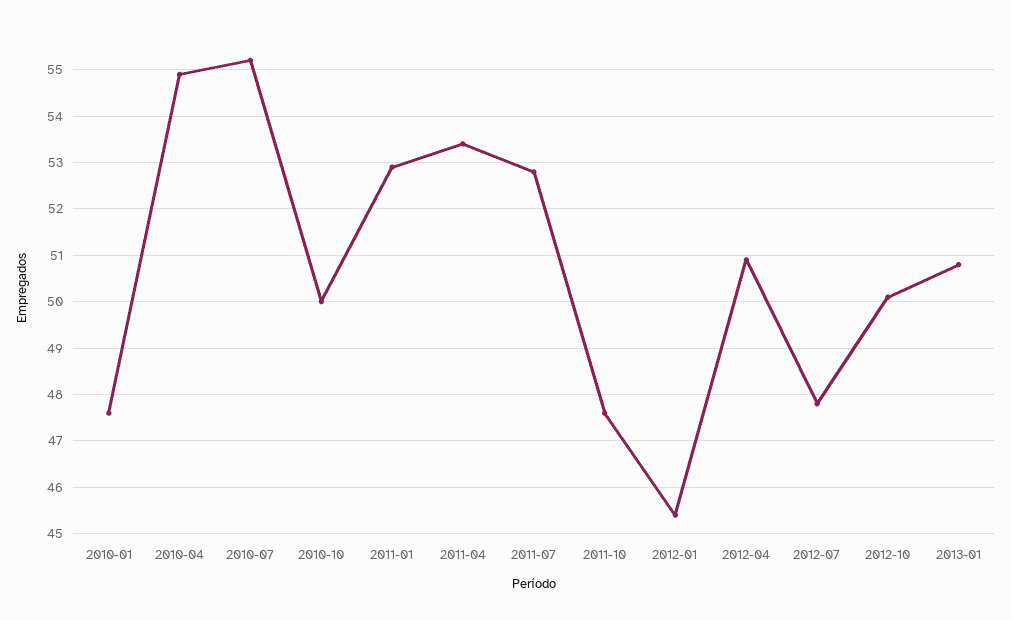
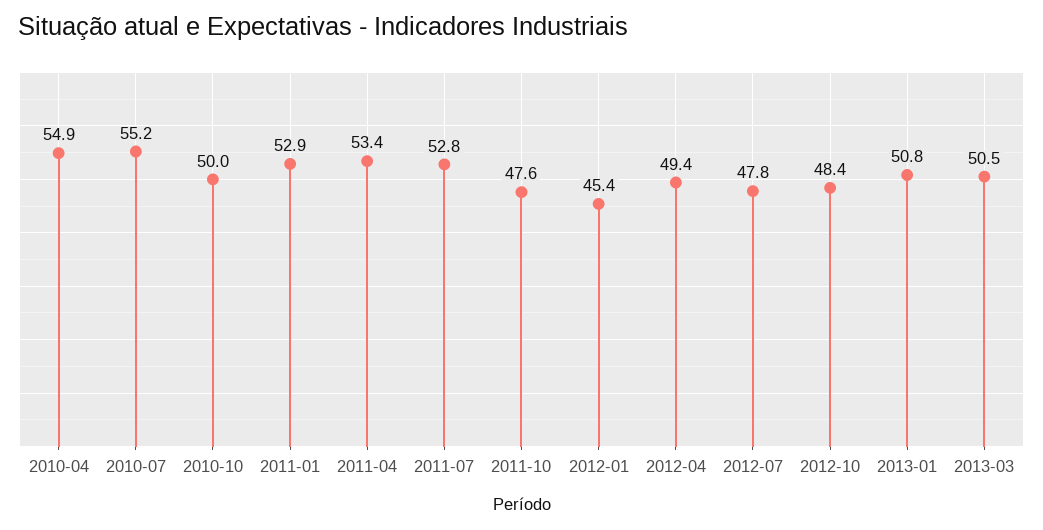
2010-01: 47.5 -> none
2012-04: 51 -> 49.4
2012-10: 50 -> 48.4
2013-03: none -> 50.5

